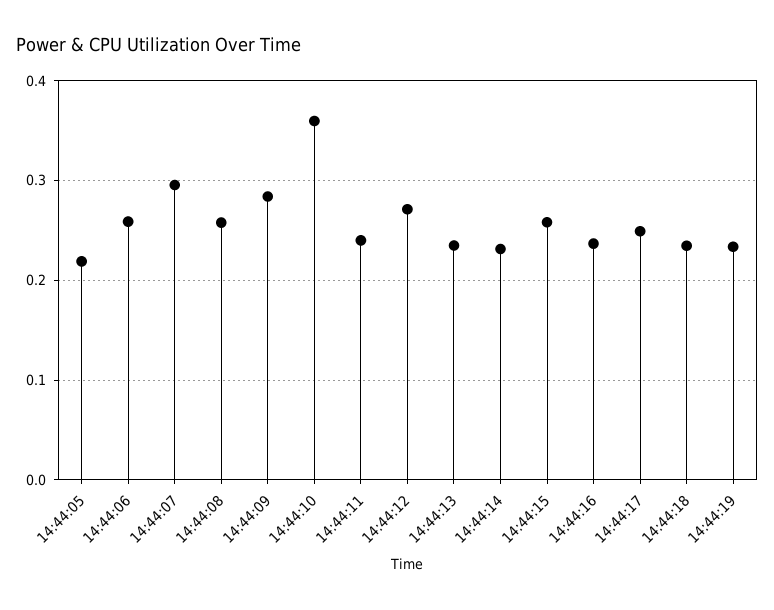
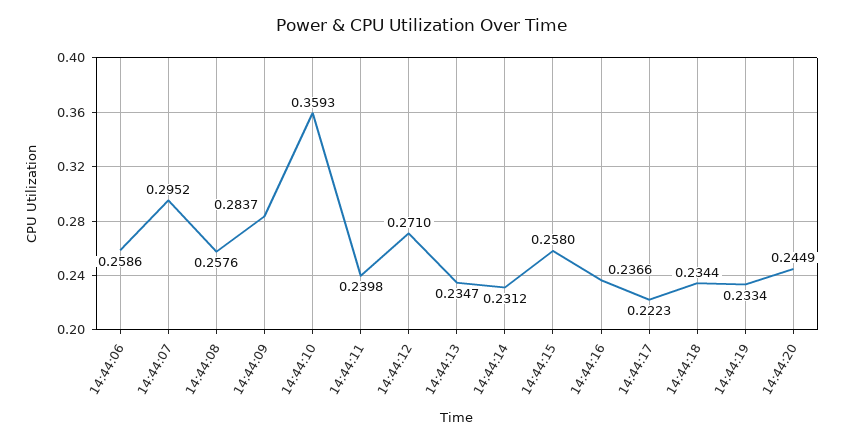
14:44:05: 0.22 -> none
14:44:17: 0.25 -> 0.2223
14:44:20: none -> 0.2449

